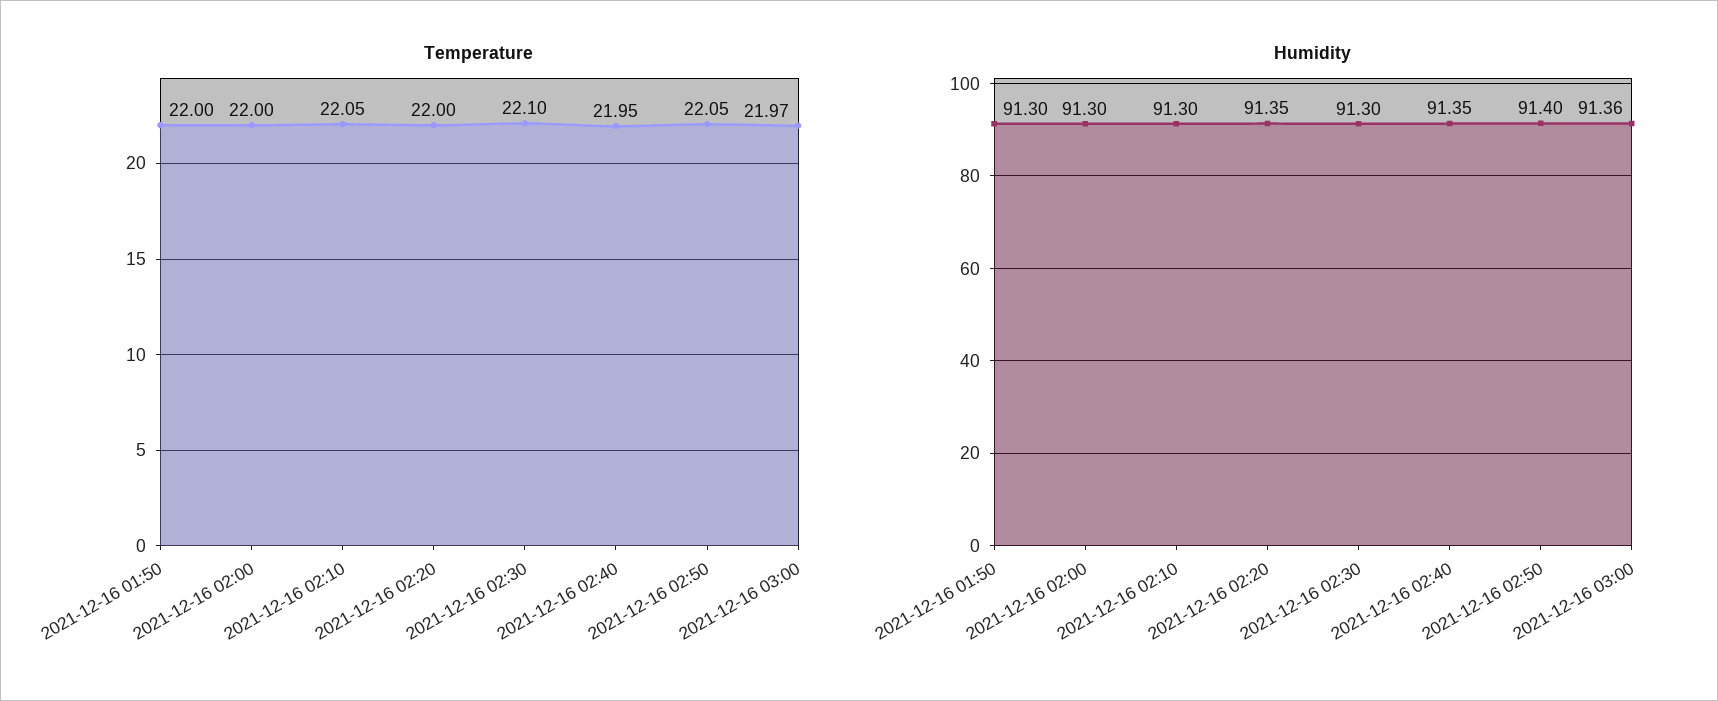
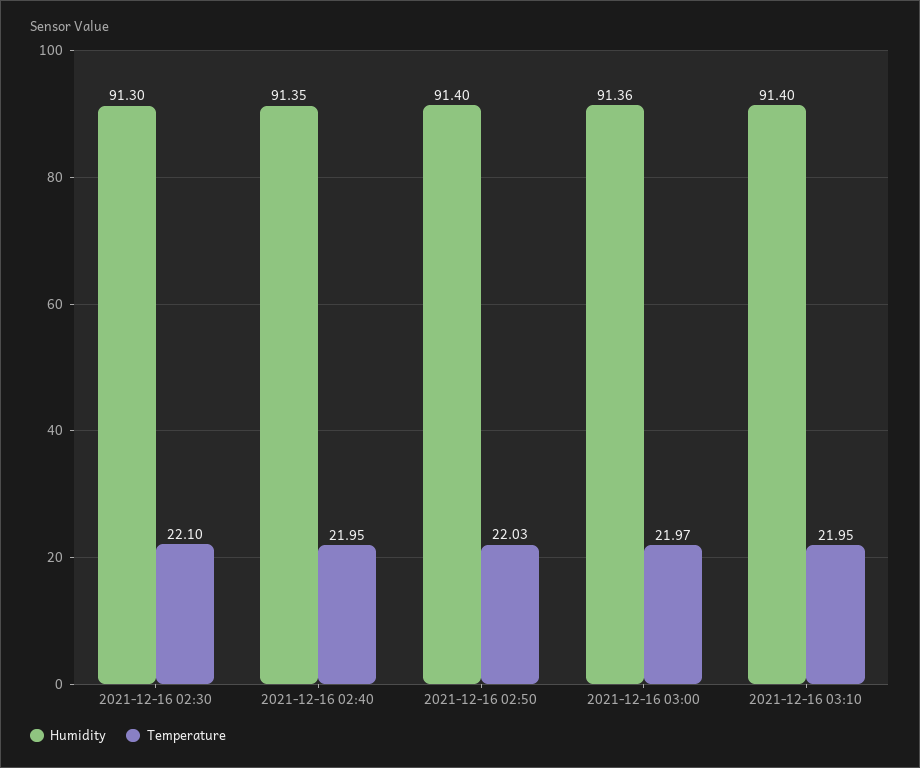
Temperature, 2021-12-16 01:50: 22 -> none
Temperature, 2021-12-16 02:00: 22 -> none
Temperature, 2021-12-16 02:10: 22.05 -> none
Temperature, 2021-12-16 02:20: 22 -> none
Temperature, 2021-12-16 02:50: 22.05 -> 22.03
Humidity, 2021-12-16 01:50: 91.3 -> none
Humidity, 2021-12-16 02:00: 91.3 -> none
Humidity, 2021-12-16 02:10: 91.3 -> none
Humidity, 2021-12-16 02:20: 91.35 -> none
Humidity, 2021-12-16 03:10: none -> 91.4
Temperature, 2021-12-16 03:10: none -> 21.95

